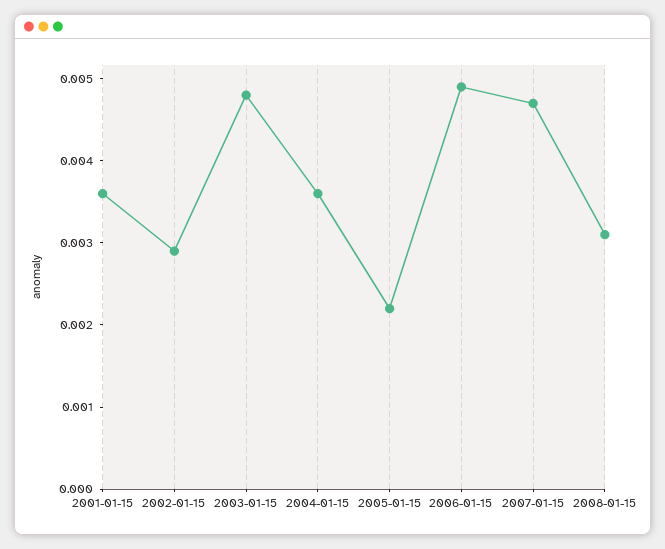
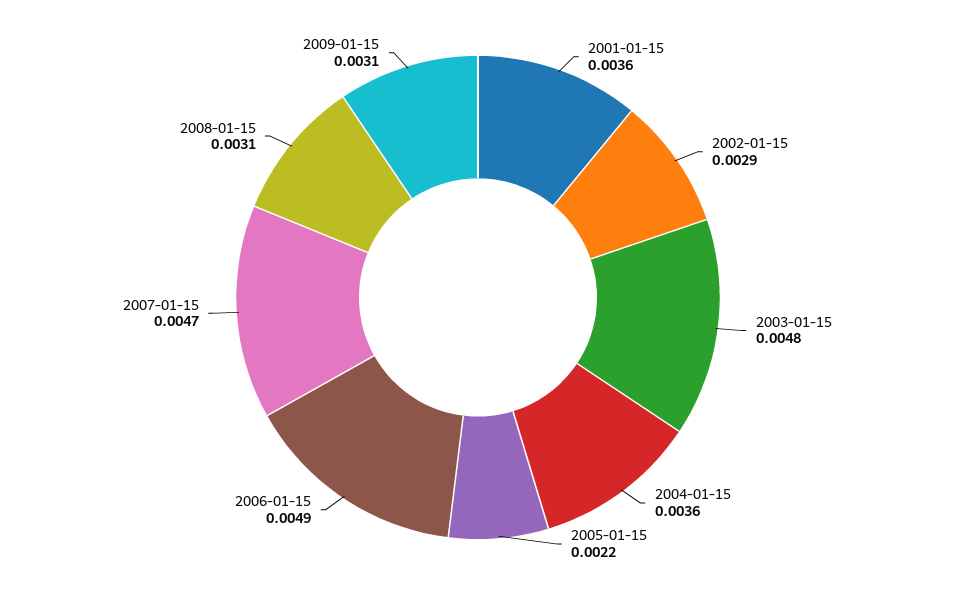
2009-01-15: none -> 0.0031

